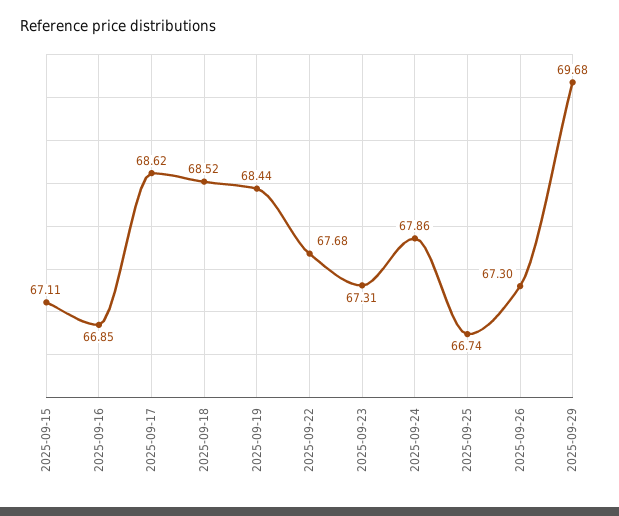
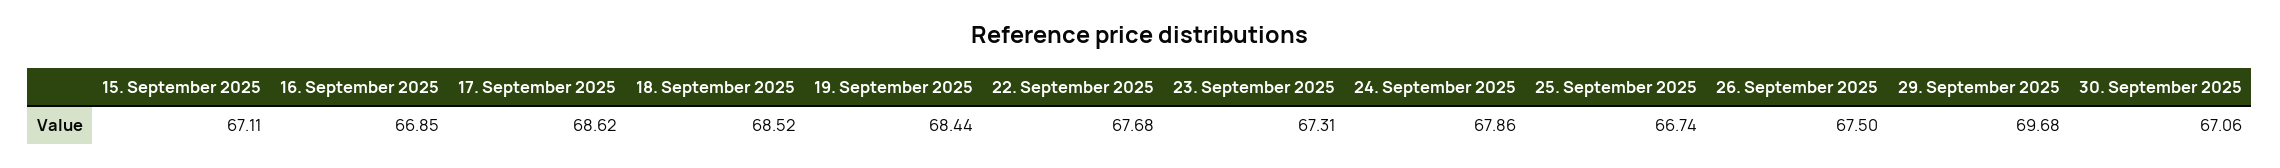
2025-09-26: 67.3 -> 67.5
30. September 2025: none -> 67.06

